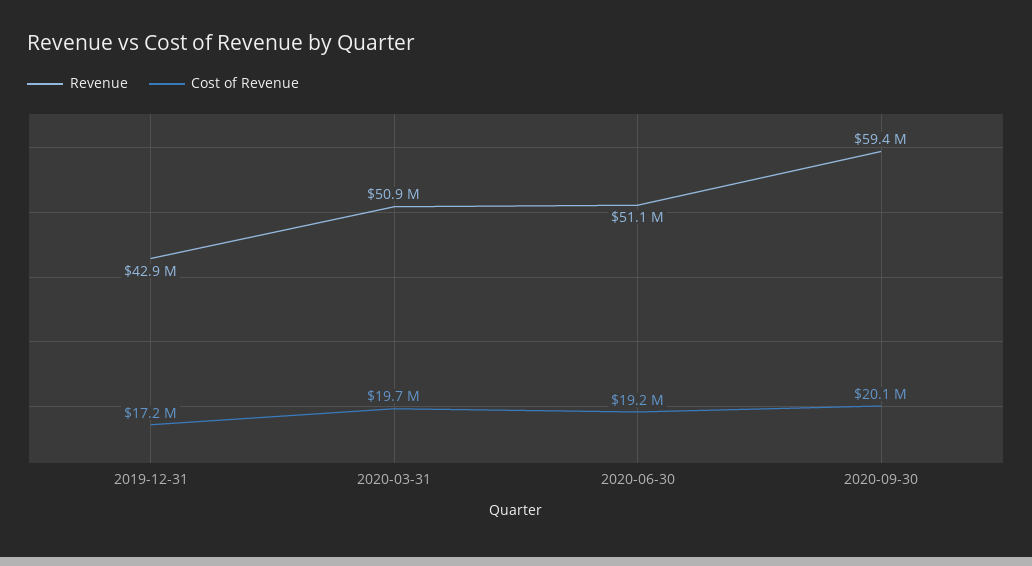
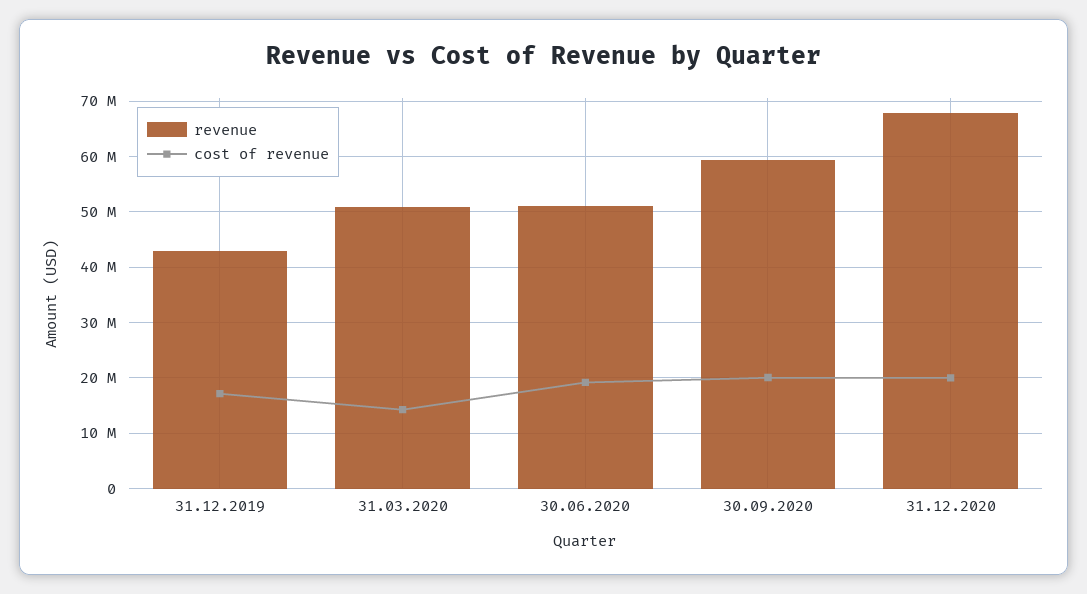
Cost of Revenue, 2020-03-31: 19700000 -> 14000000
Revenue, 31.12.2020: none -> 68000000
Cost of Revenue, 31.12.2020: none -> 20000000

